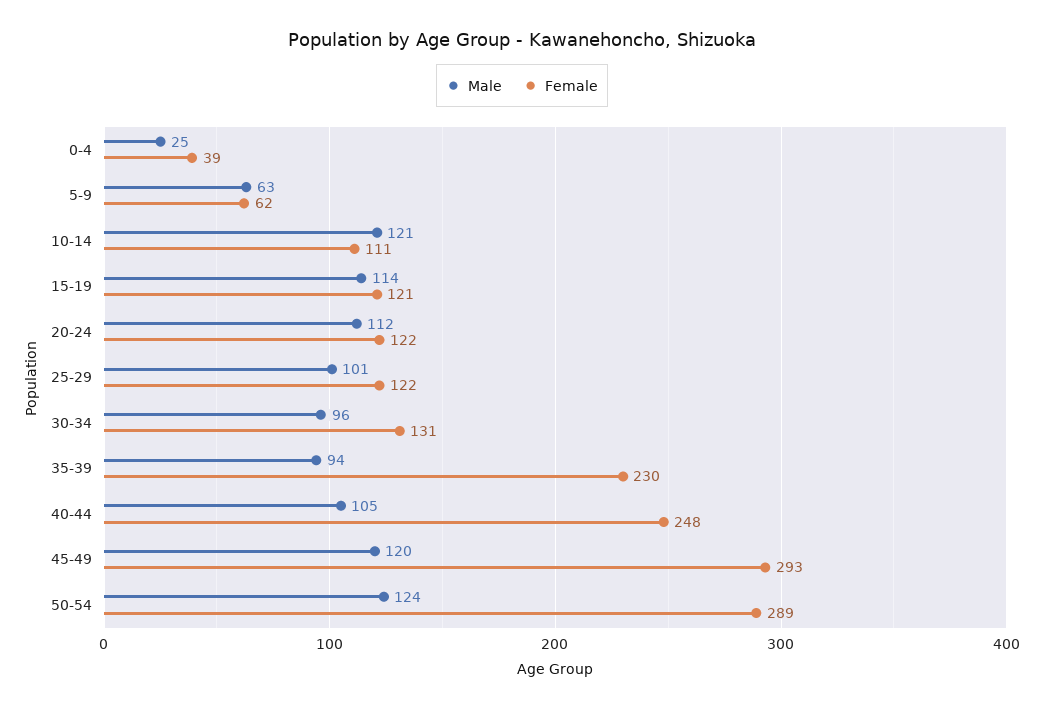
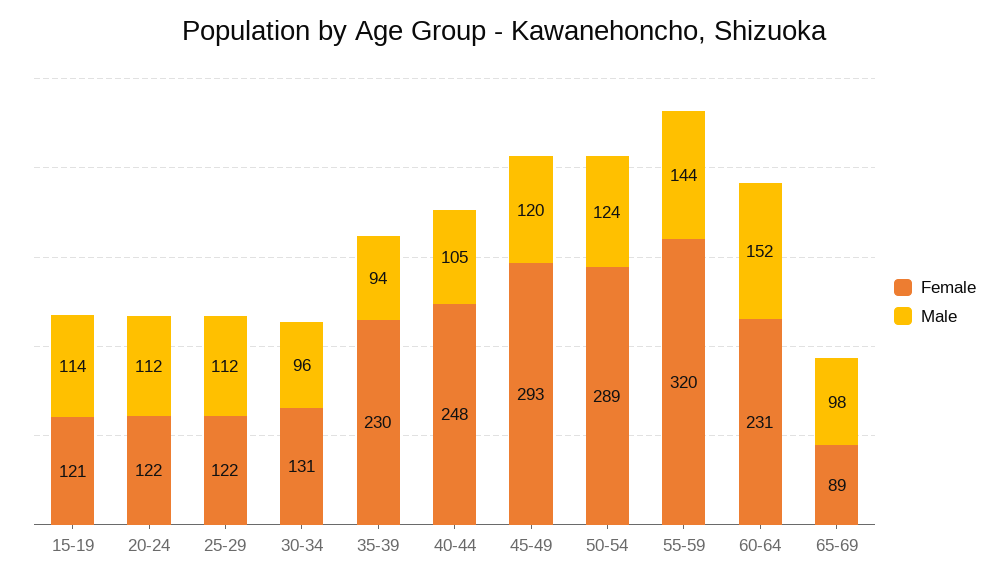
Male, 0-4: 25 -> none
Female, 0-4: 39 -> none
Male, 5-9: 63 -> none
Female, 5-9: 62 -> none
Male, 10-14: 121 -> none
Female, 10-14: 111 -> none
Male, 25-29: 101 -> 112
Female, 55-59: none -> 320
Male, 55-59: none -> 144
Female, 60-64: none -> 231
Male, 60-64: none -> 152
Female, 65-69: none -> 89
Male, 65-69: none -> 98

